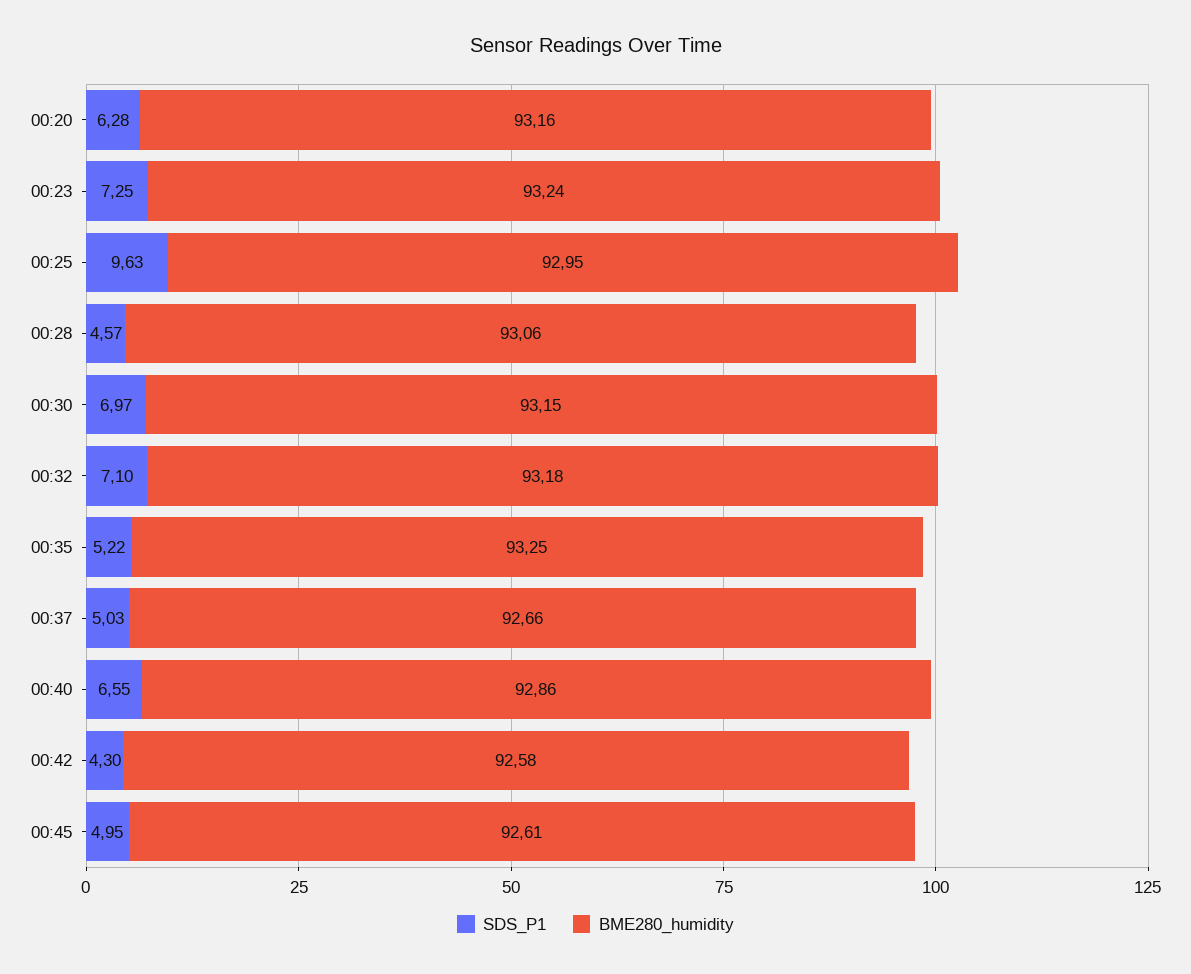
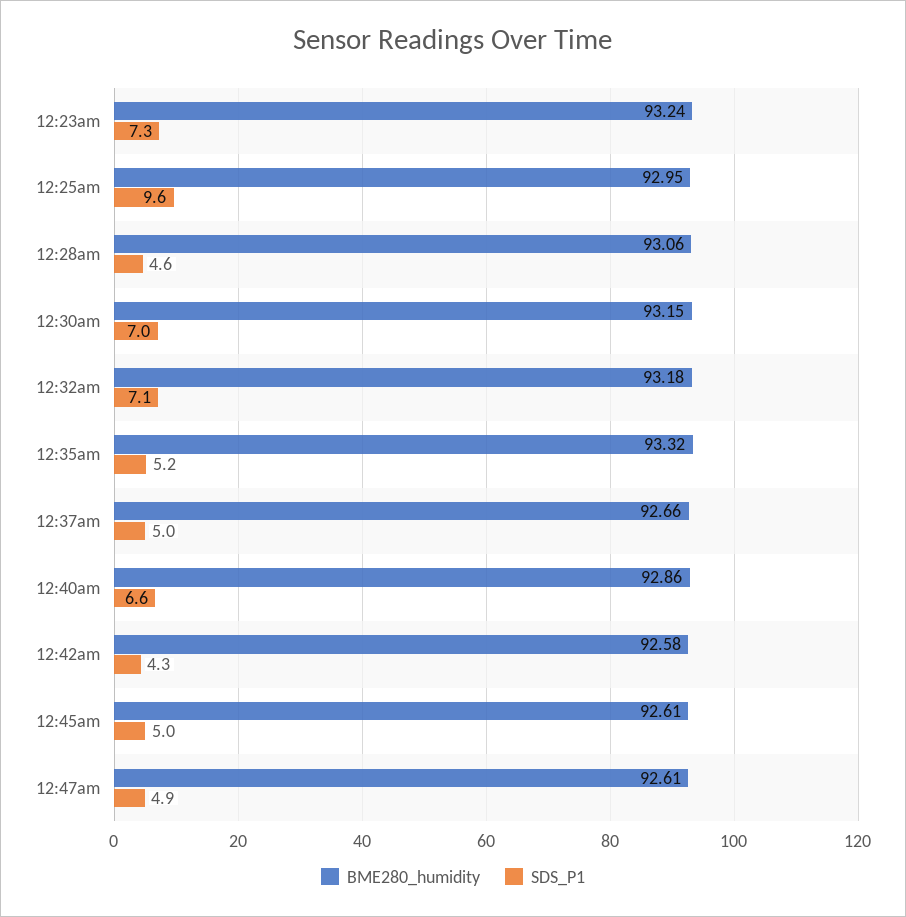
SDS_P1, 00:20: 6.28 -> none
BME280_humidity, 00:20: 93.16 -> none
BME280_humidity, 00:35: 93.25 -> 93.32
BME280_humidity, 12:47am: none -> 92.61
SDS_P1, 12:47am: none -> 4.9

